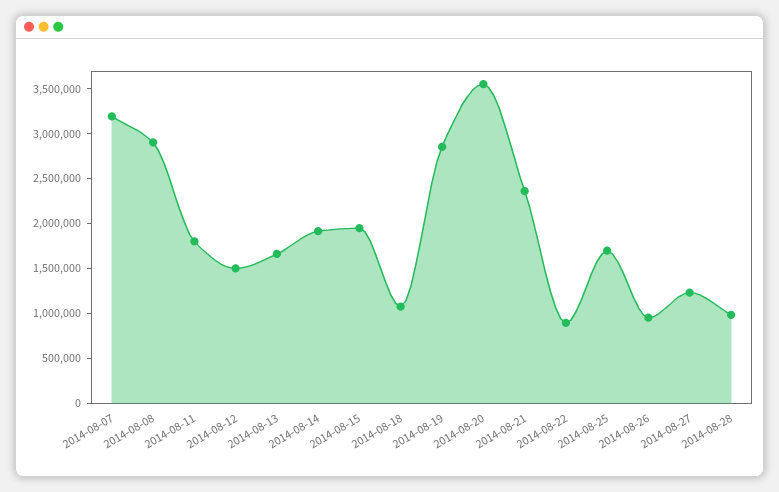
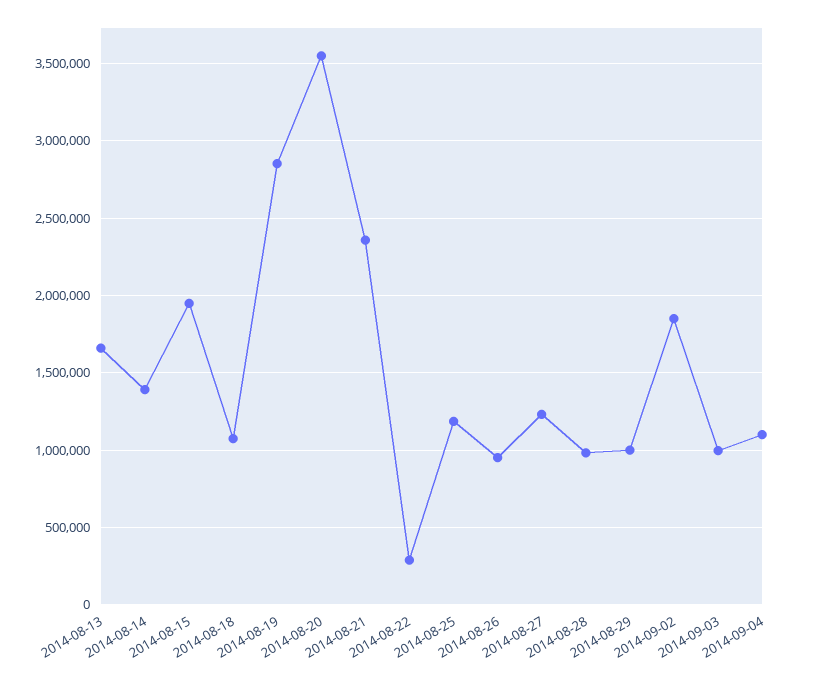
2014-08-07: 3200000 -> none
2014-08-08: 2900000 -> none
2014-08-11: 1800000 -> none
2014-08-12: 1500000 -> none
2014-08-14: 1900000 -> 1400000
2014-08-22: 900000 -> 300000
2014-08-25: 1700000 -> 1200000
2014-08-29: none -> 1000000
2014-09-02: none -> 1850000
2014-09-03: none -> 1000000
2014-09-04: none -> 1100000

